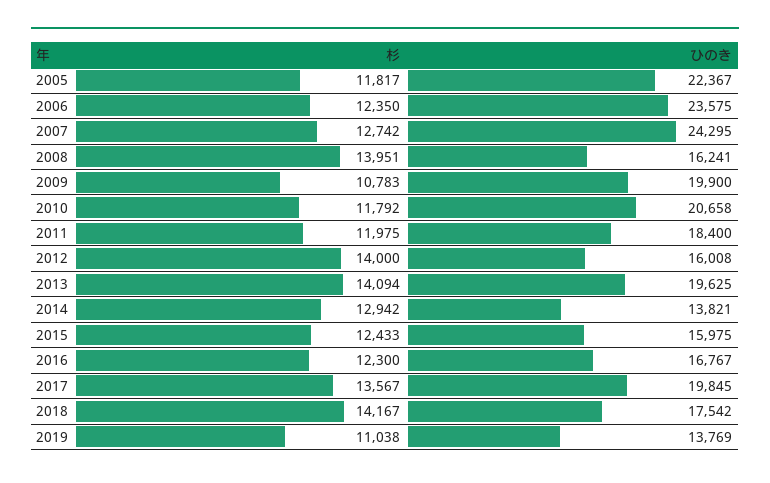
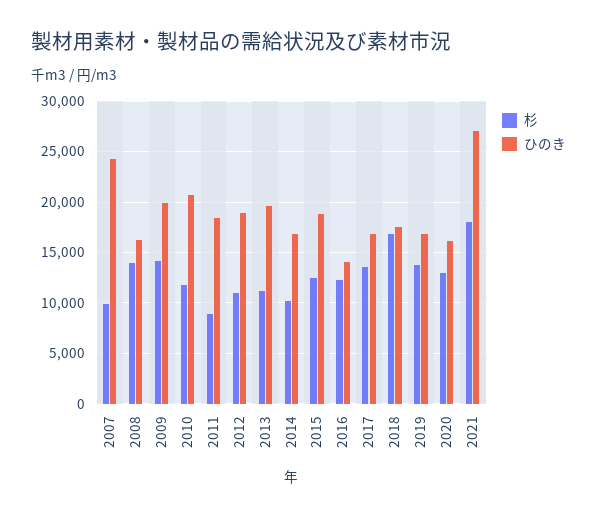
杉, 2005: 11817 -> none
ひのき, 2005: 22367 -> none
杉, 2006: 12350 -> none
ひのき, 2006: 23575 -> none
杉, 2007: 12742 -> 10000
杉, 2009: 10783 -> 14000
杉, 2011: 11975 -> 9000
杉, 2012: 14000 -> 11000
ひのき, 2012: 16008 -> 19000
杉, 2013: 14094 -> 11000
杉, 2014: 12942 -> 10000
ひのき, 2014: 13821 -> 17000
ひのき, 2015: 15975 -> 19000
ひのき, 2016: 16767 -> 14000
ひのき, 2017: 19845 -> 17000
杉, 2018: 14167 -> 17000
杉, 2019: 11038 -> 14000
ひのき, 2019: 13769 -> 17000
杉, 2020: none -> 13000
ひのき, 2020: none -> 16000
杉, 2021: none -> 18000
ひのき, 2021: none -> 27000

